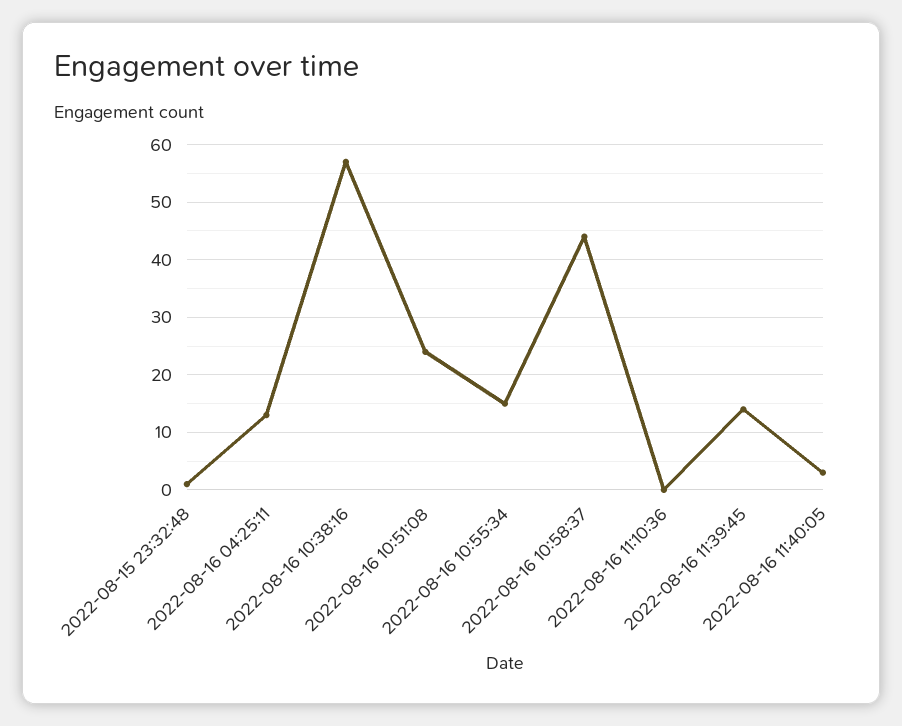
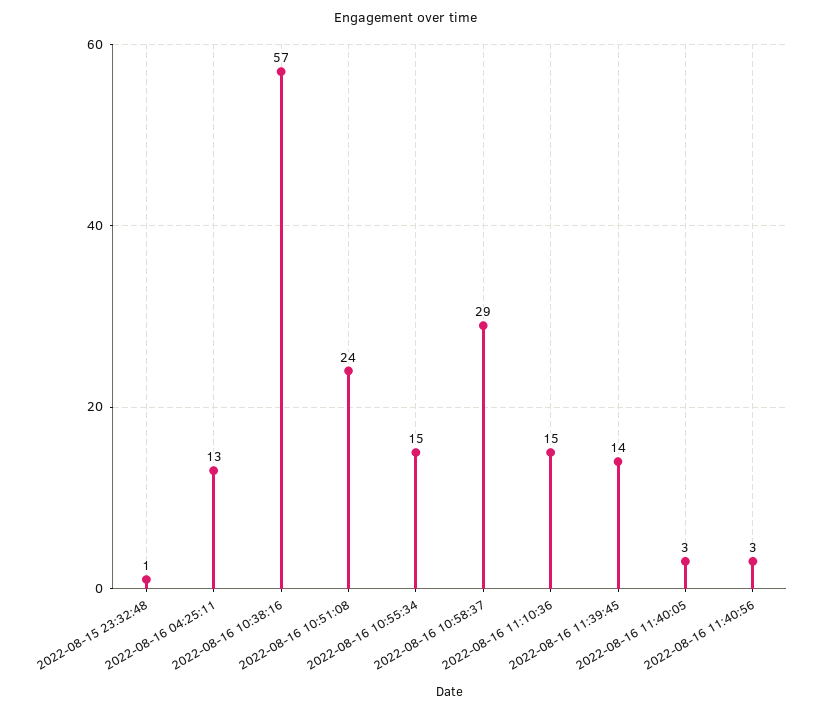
2022-08-16 10:58:37: 45 -> 29
2022-08-16 11:10:36: 0 -> 15
2022-08-16 11:40:56: none -> 3

